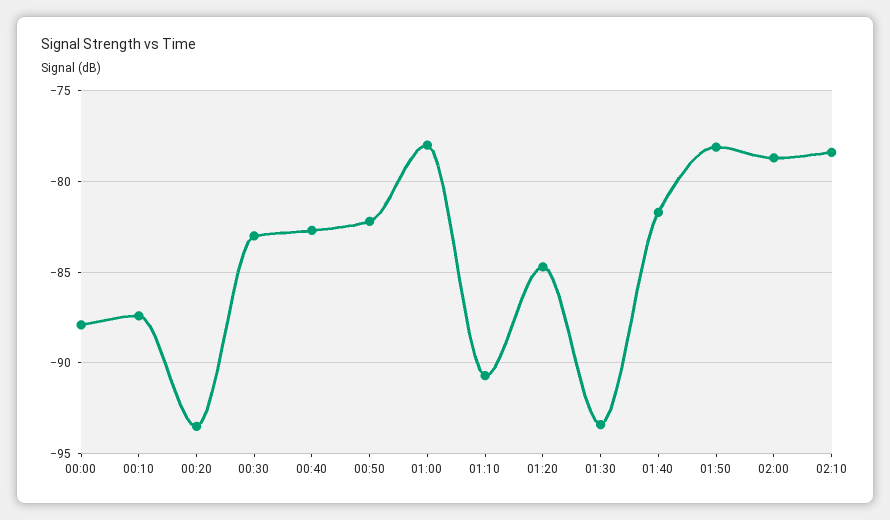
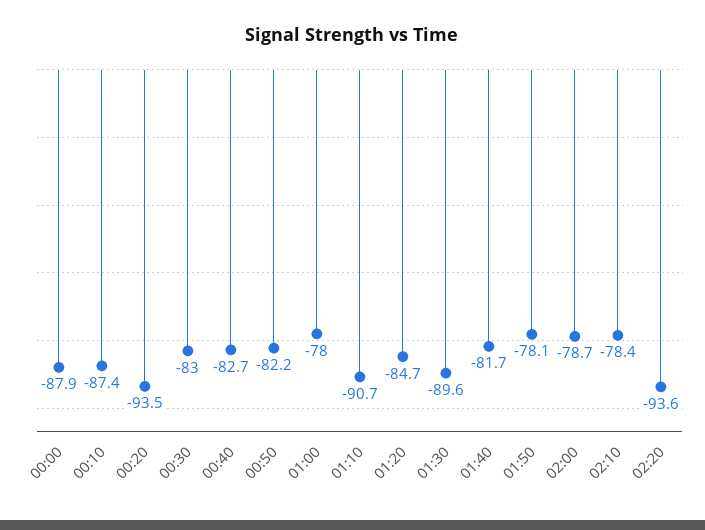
01:30: -93.5 -> -89.6
02:20: none -> -93.6

